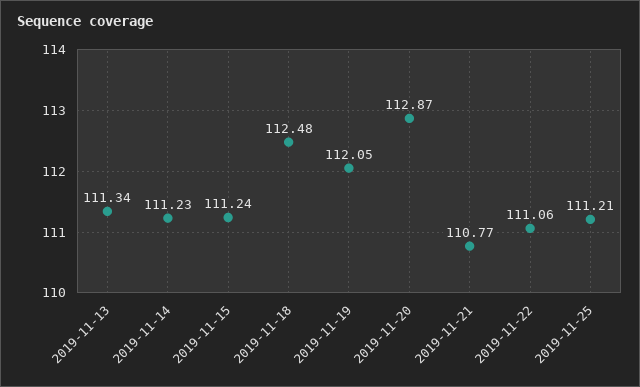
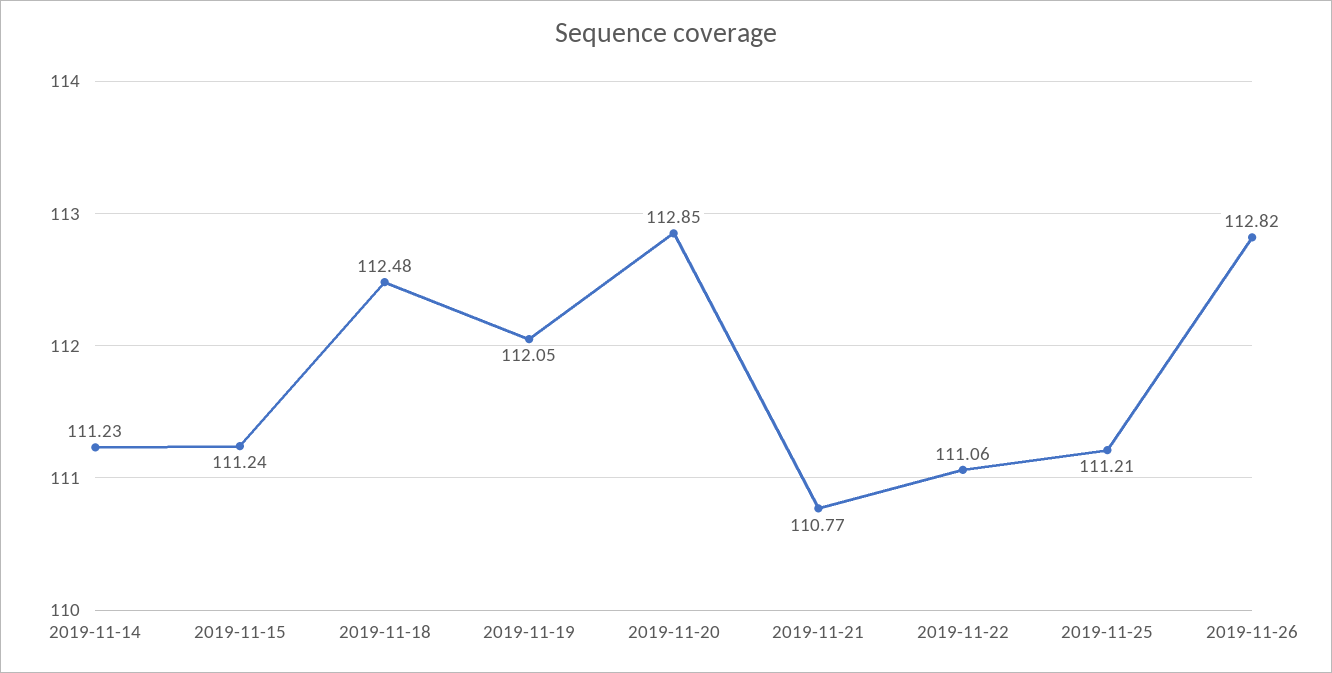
2019-11-13: 111.34 -> none
2019-11-20: 112.87 -> 112.85
2019-11-26: none -> 112.82

